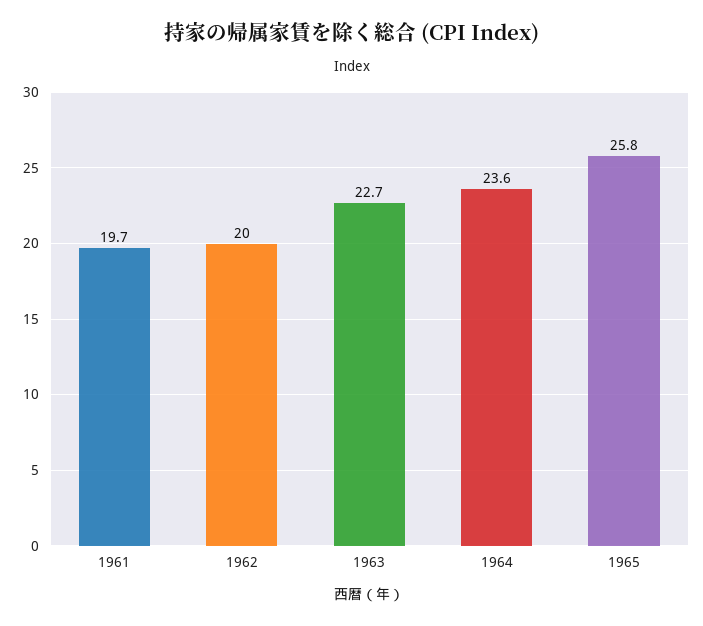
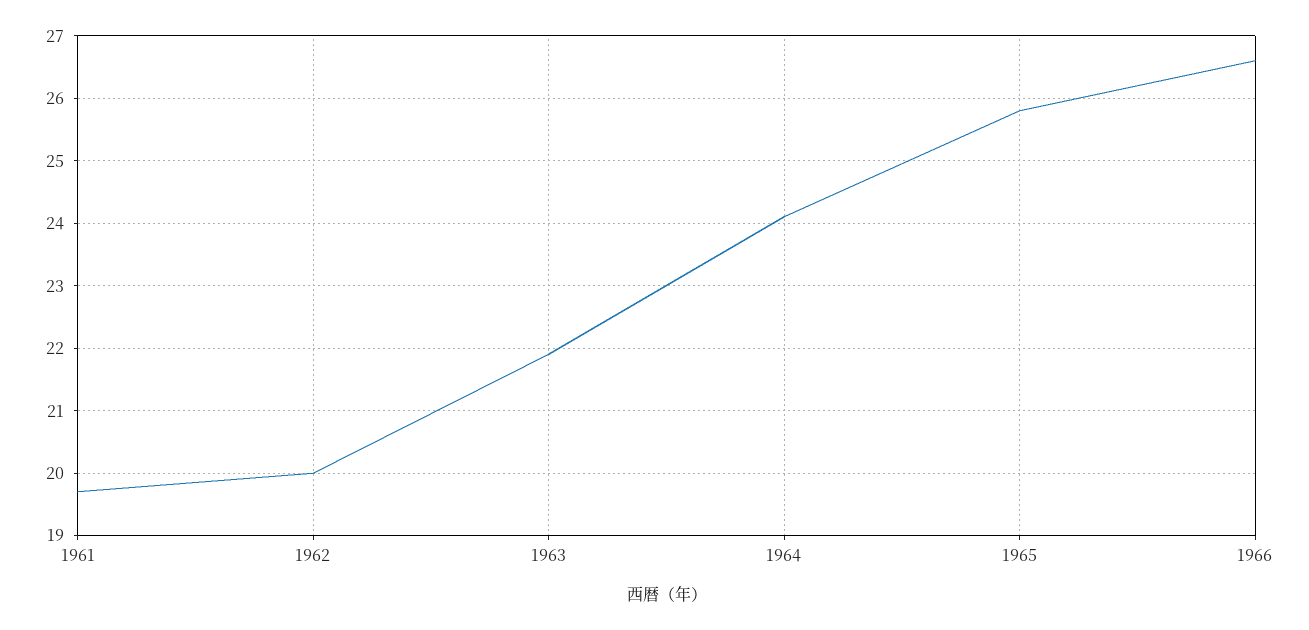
1963: 22.7 -> 21.9
1964: 23.6 -> 24.1
1966: none -> 26.6

